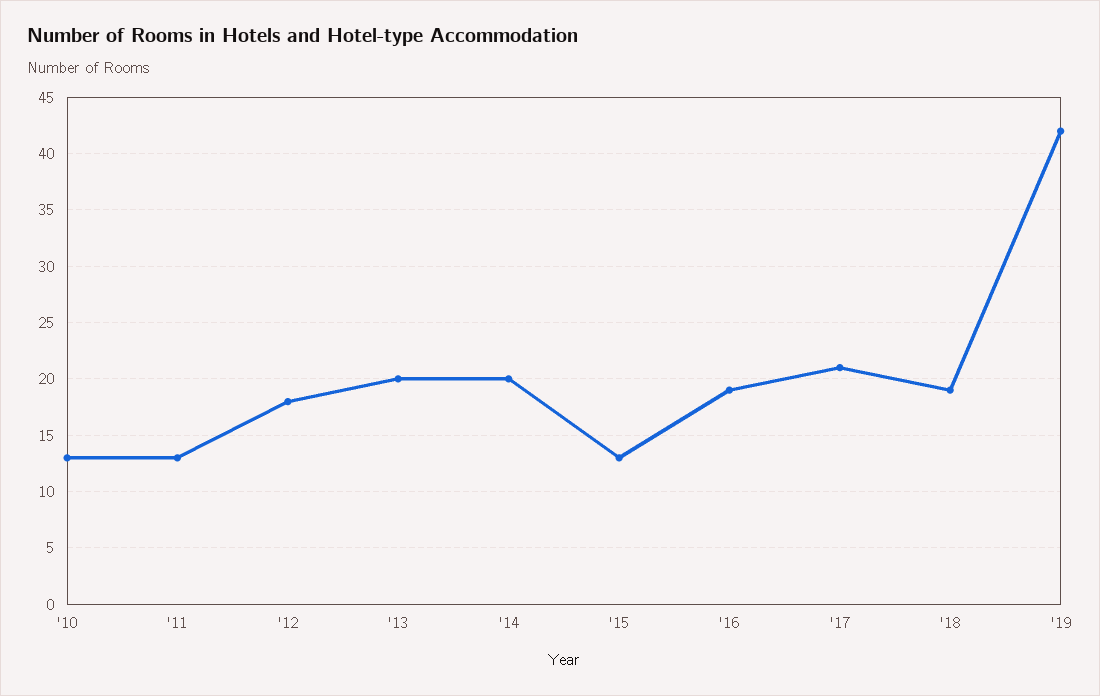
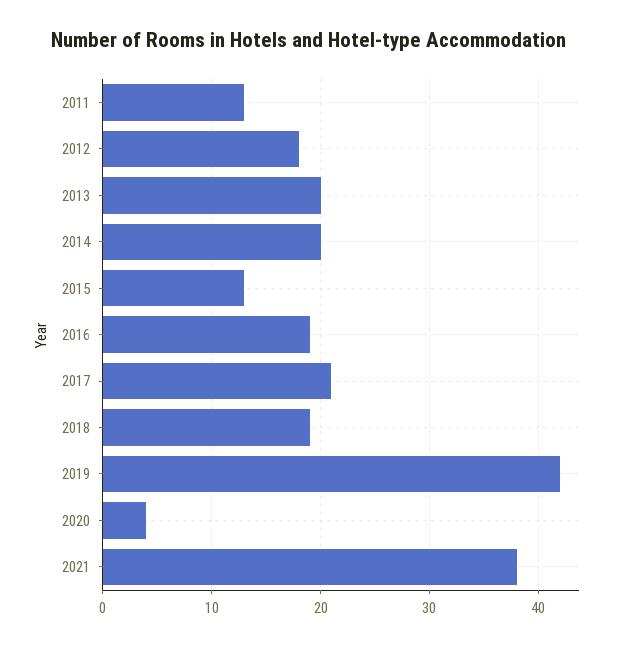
'10: 13 -> none
2020: none -> 4
2021: none -> 38

